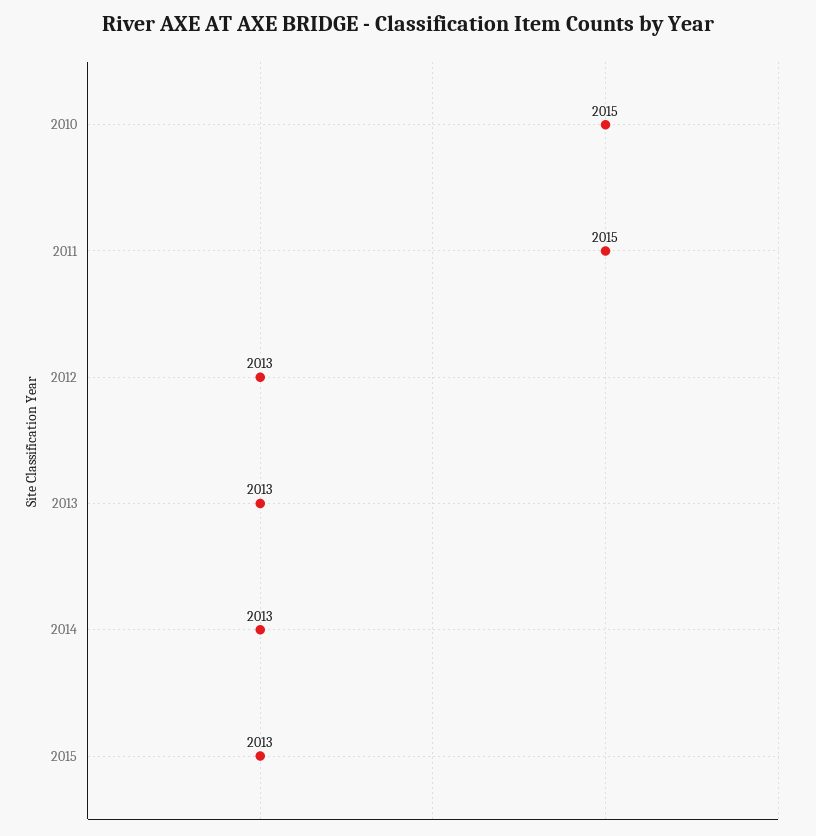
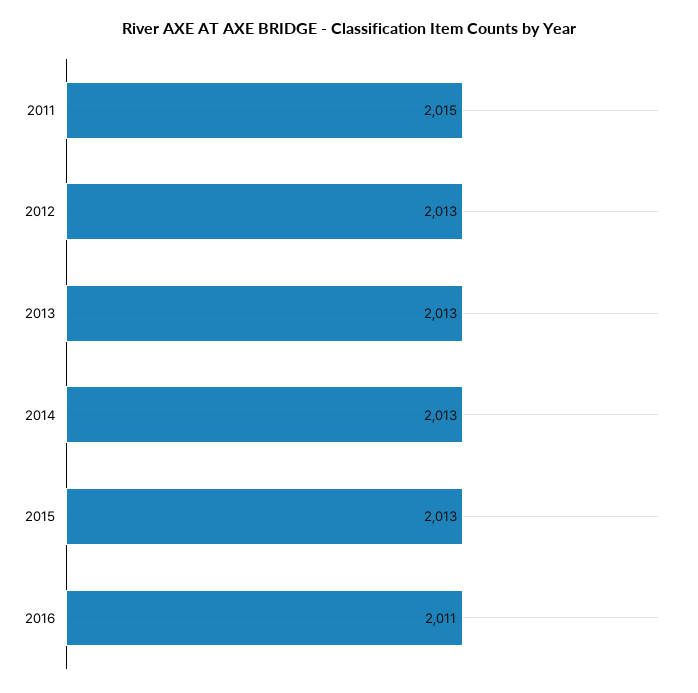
2010: 2015 -> none
2016: none -> 2011

